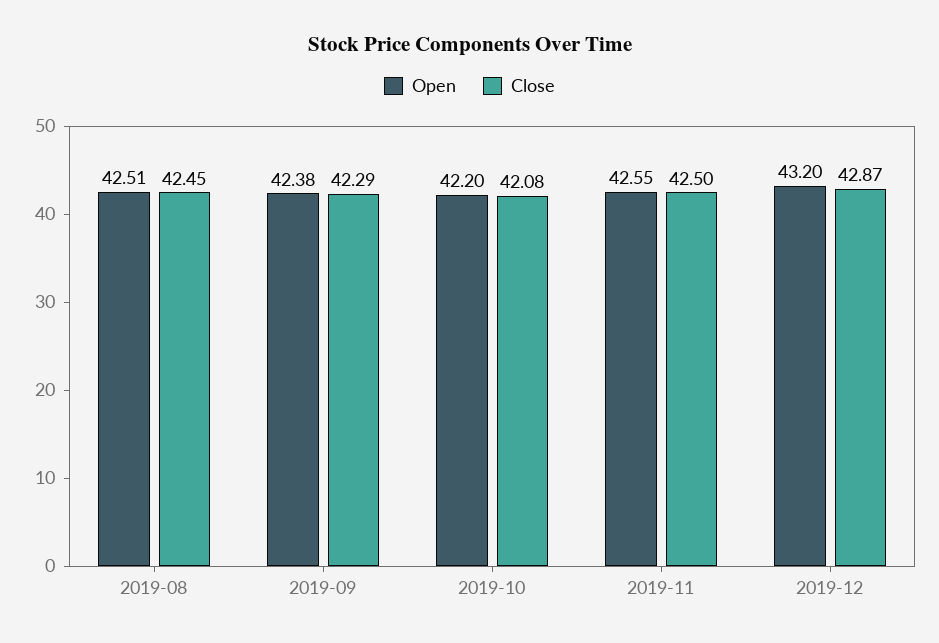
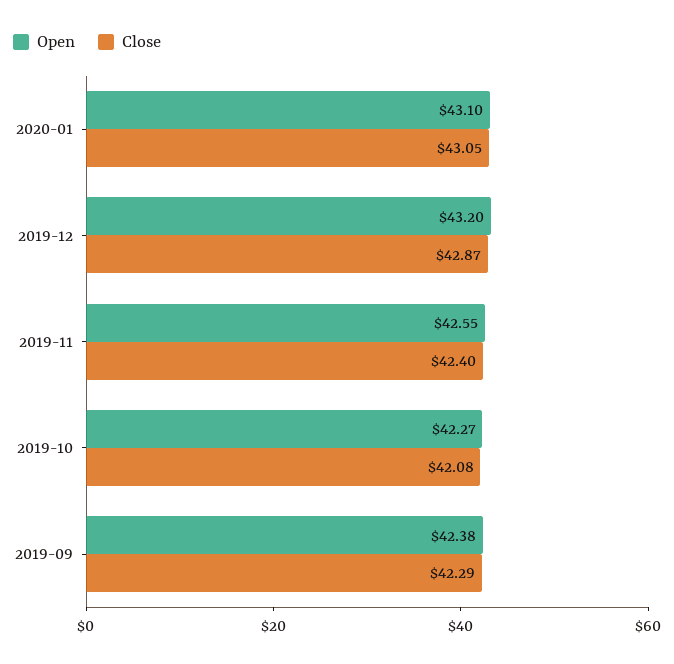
Open, 2019-08: 42.51 -> none
Close, 2019-08: 42.45 -> none
Open, 2019-10: 42.2 -> 42.27
Close, 2019-11: 42.5 -> 42.4
Open, 2020-01: none -> 43.1
Close, 2020-01: none -> 43.05

